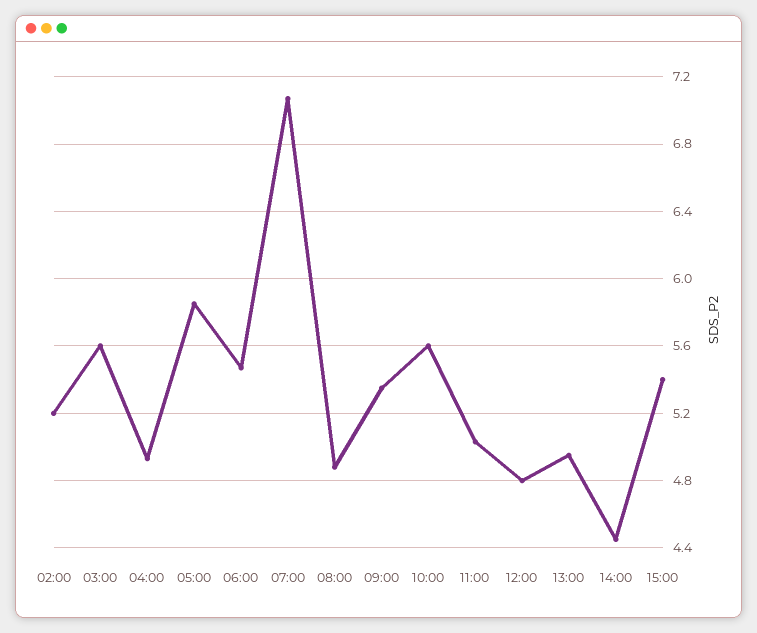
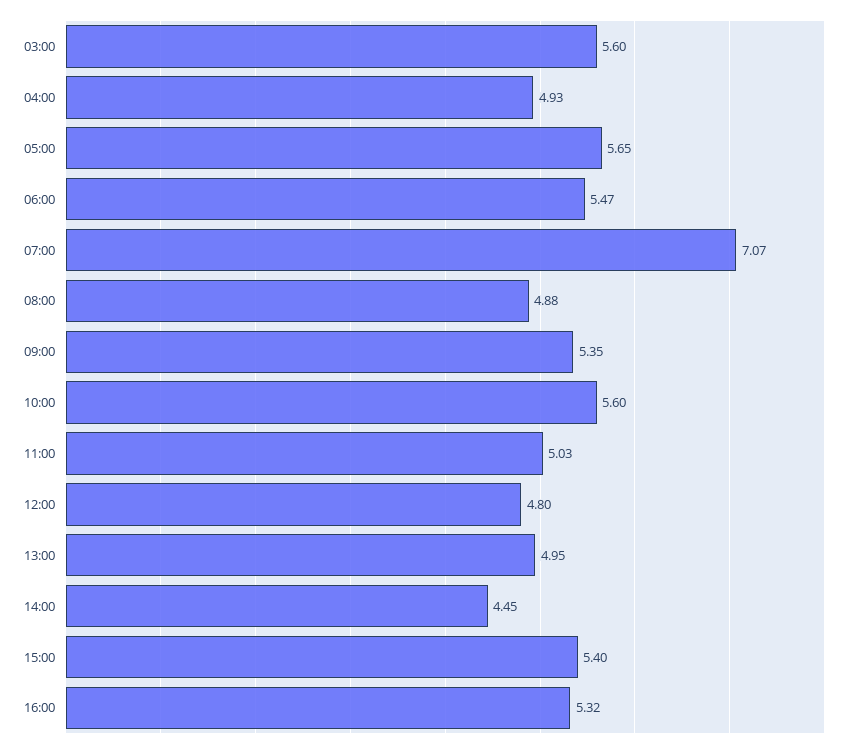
02:00: 5.2 -> none
05:00: 5.85 -> 5.65
16:00: none -> 5.32

